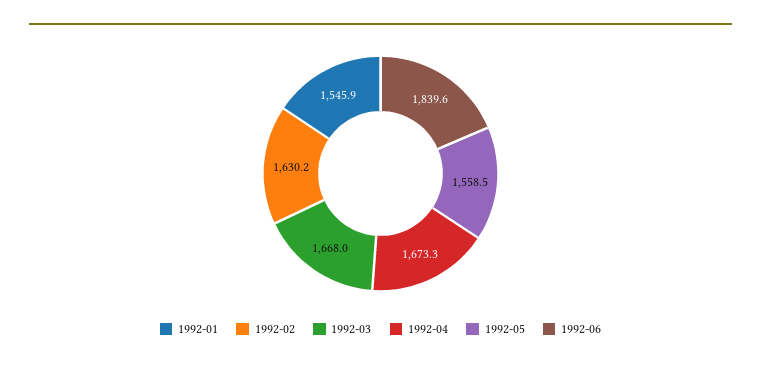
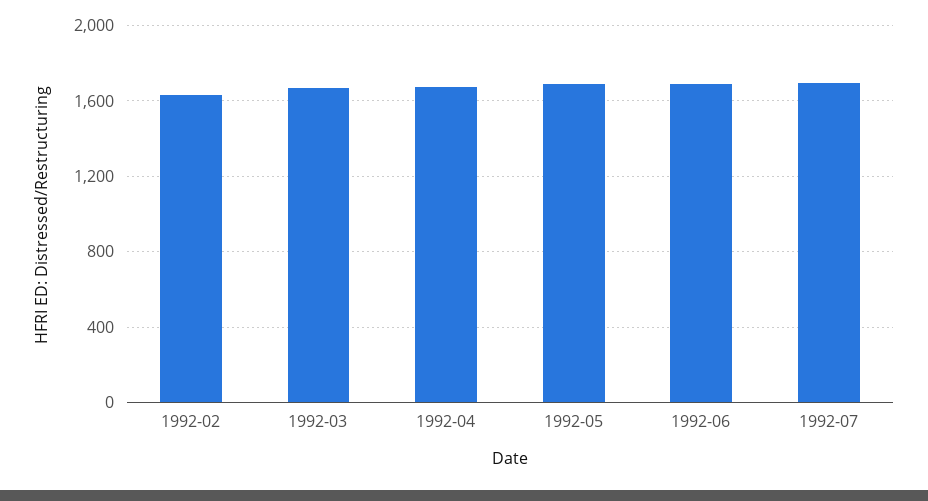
1992-01: 1545.9 -> none
1992-05: 1558.5 -> 1700
1992-06: 1839.6 -> 1700
1992-07: none -> 1700

